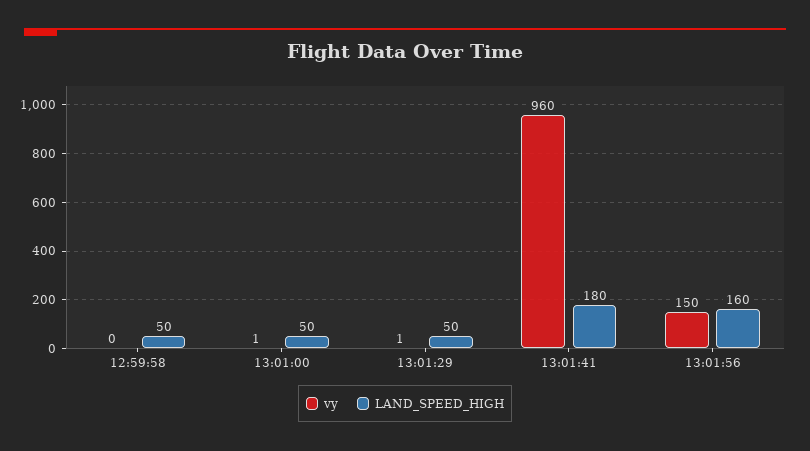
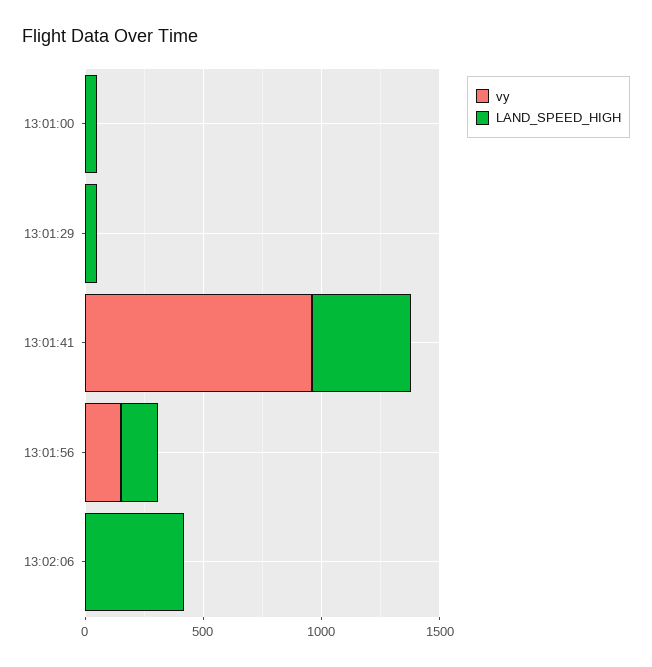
vy, 12:59:58: 0 -> none
LAND_SPEED_HIGH, 12:59:58: 50 -> none
LAND_SPEED_HIGH, 13:01:41: 180 -> 400
vy, 13:02:06: none -> 0
LAND_SPEED_HIGH, 13:02:06: none -> 400

